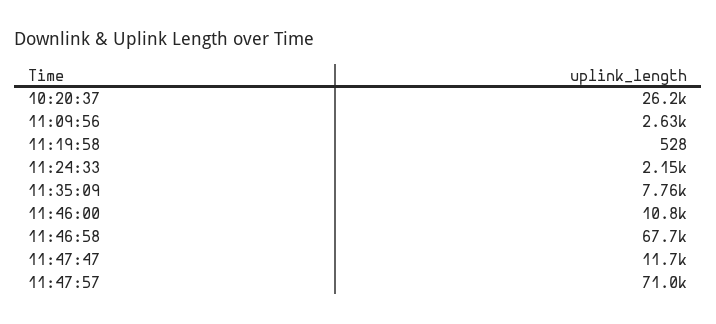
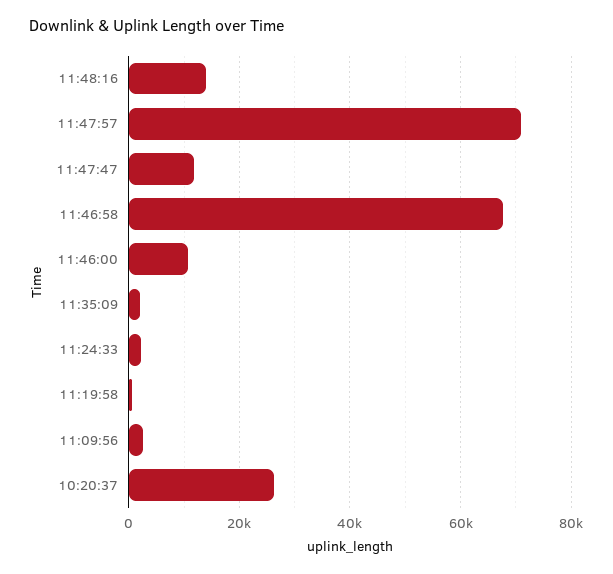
11:35:09: 7760 -> 2000
11:48:16: none -> 14000

